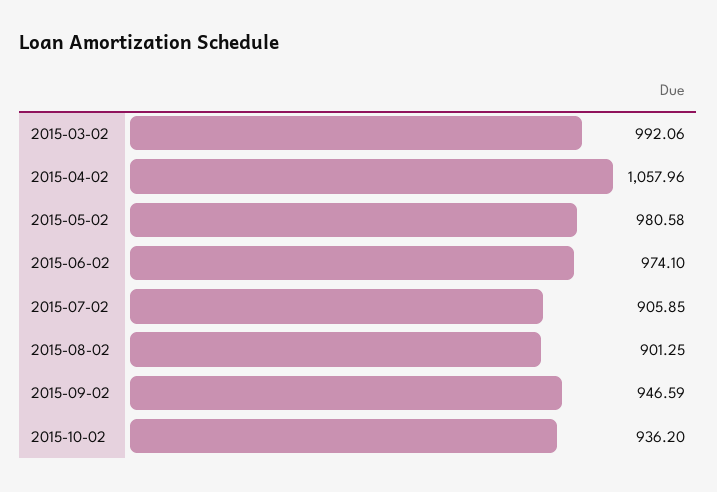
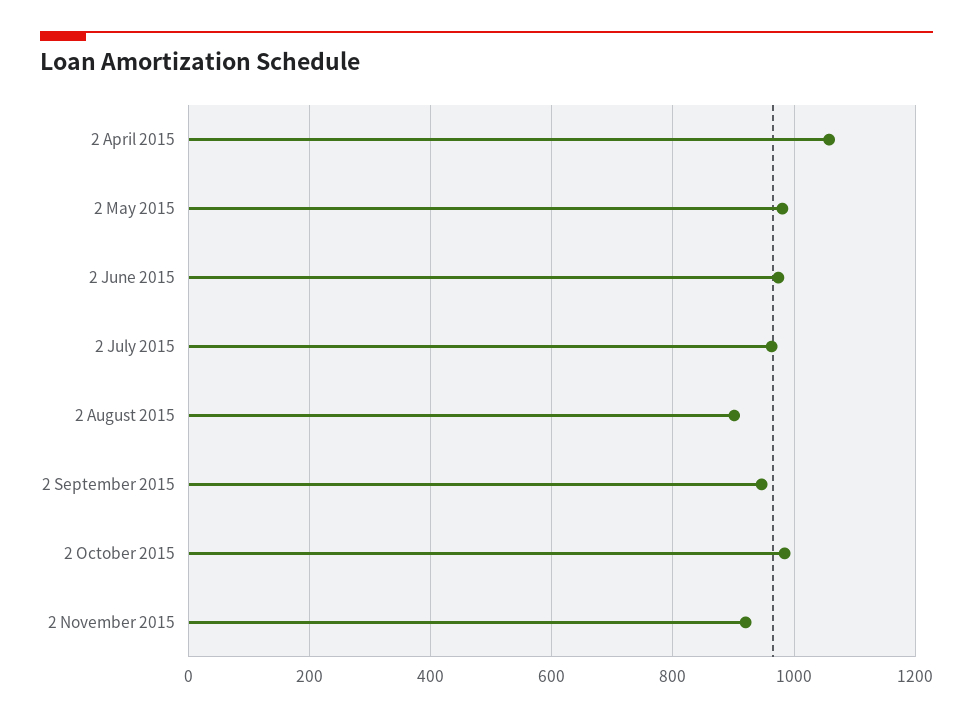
2015-03-02: 992.06 -> none
2015-07-02: 905.85 -> 960
2015-10-02: 936.2 -> 980
2 November 2015: none -> 920

